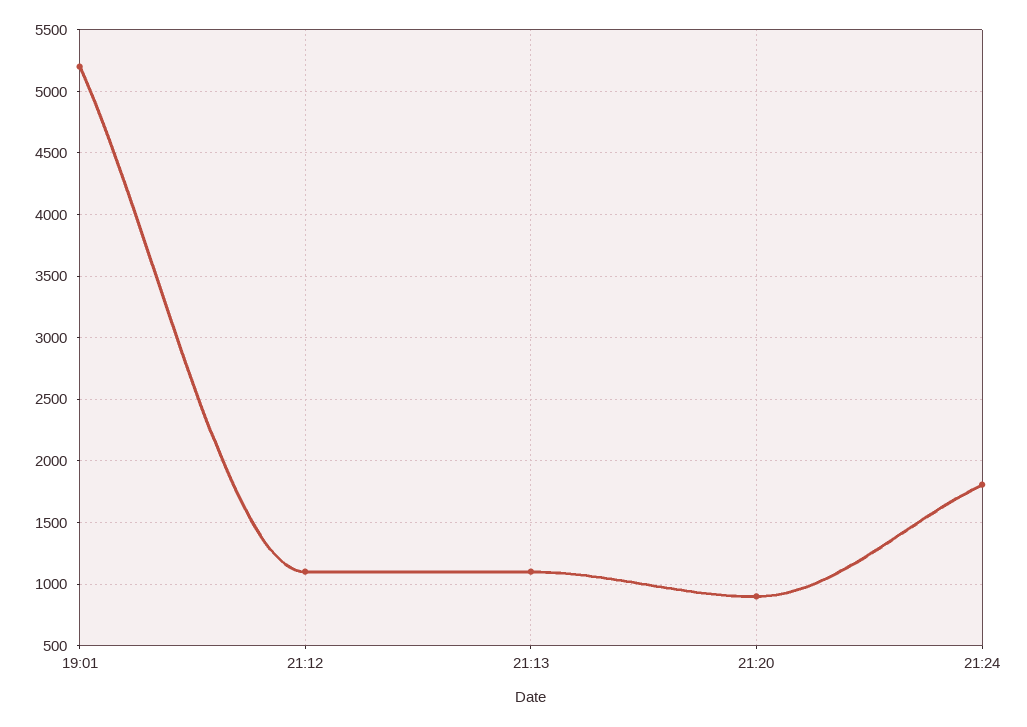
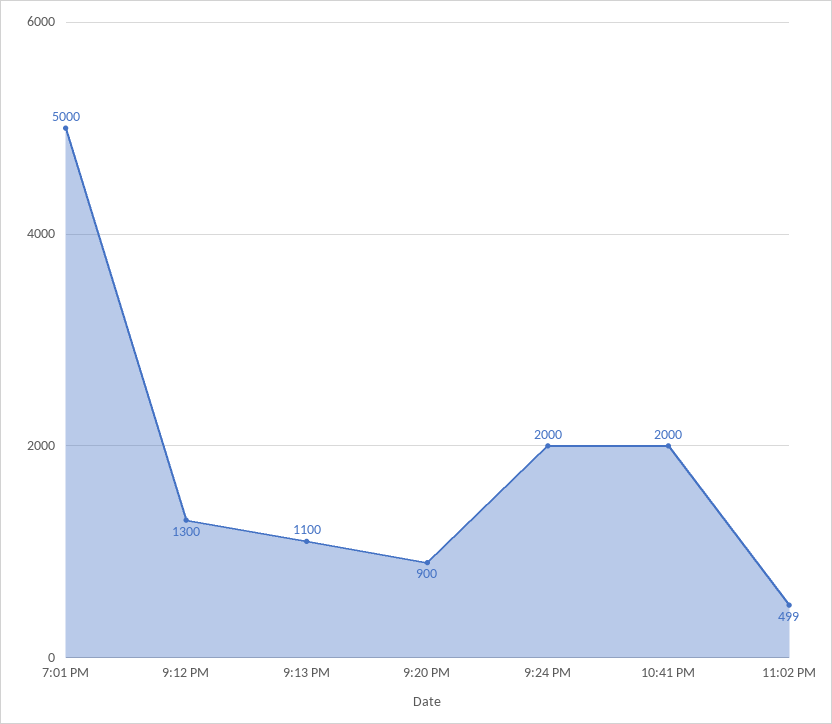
19:01: 5200 -> 5000
21:12: 1100 -> 1300
21:24: 1800 -> 2000
10:41 PM: none -> 2000
11:02 PM: none -> 499

